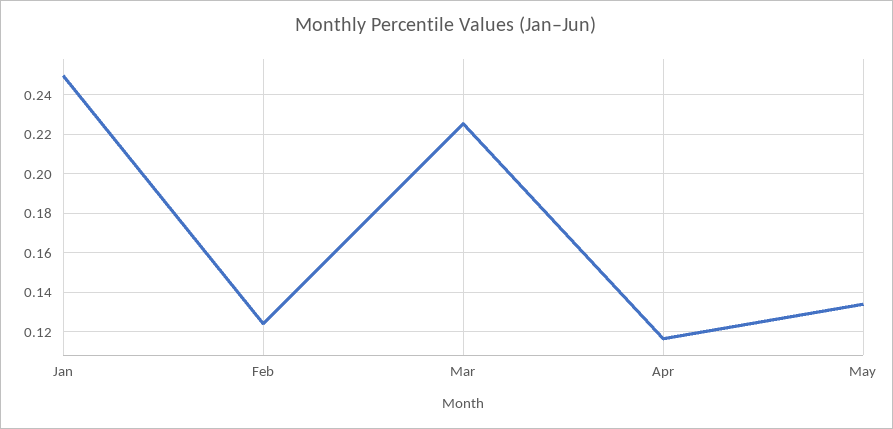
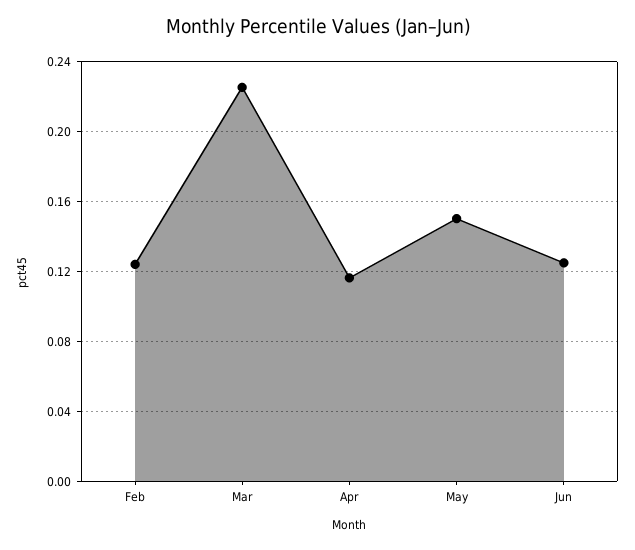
Jan: 0.25 -> none
May: 0.135 -> 0.15
Jun: none -> 0.125

